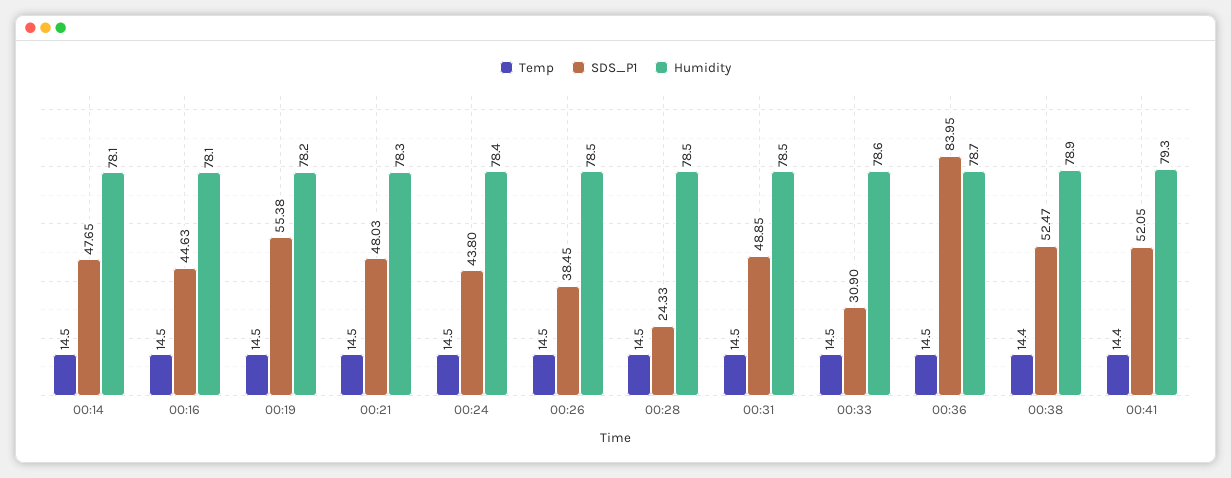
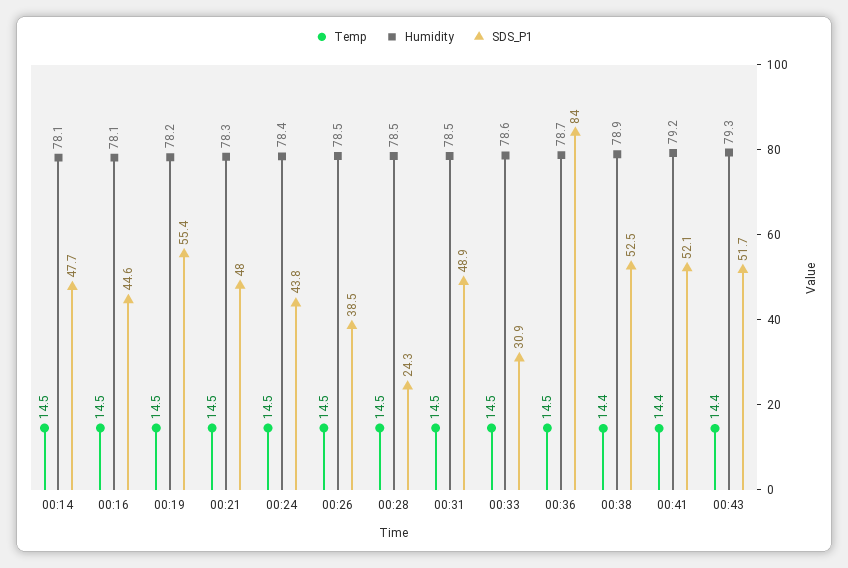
Humidity, 00:41: 79.3 -> 79.2
Temp, 00:43: none -> 14.4
Humidity, 00:43: none -> 79.3
SDS_P1, 00:43: none -> 51.7

